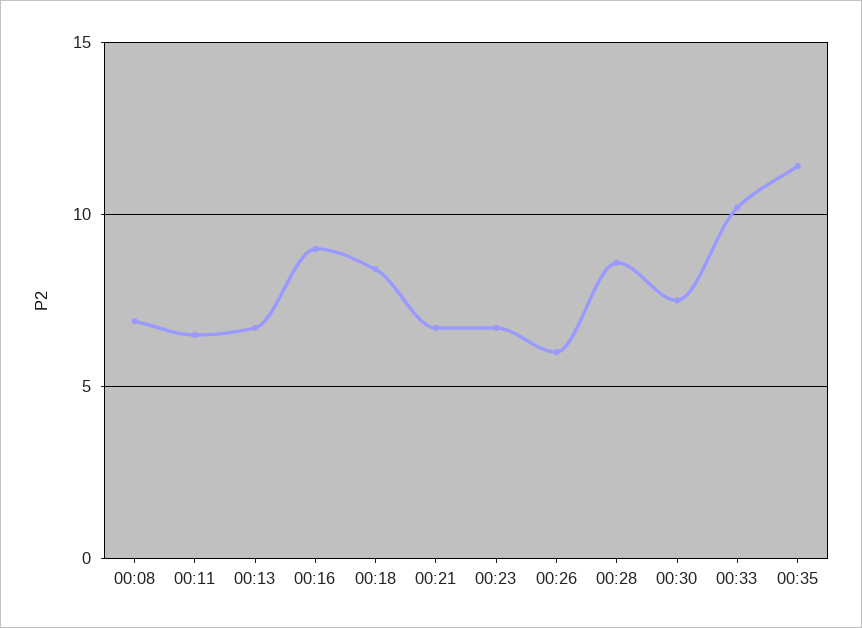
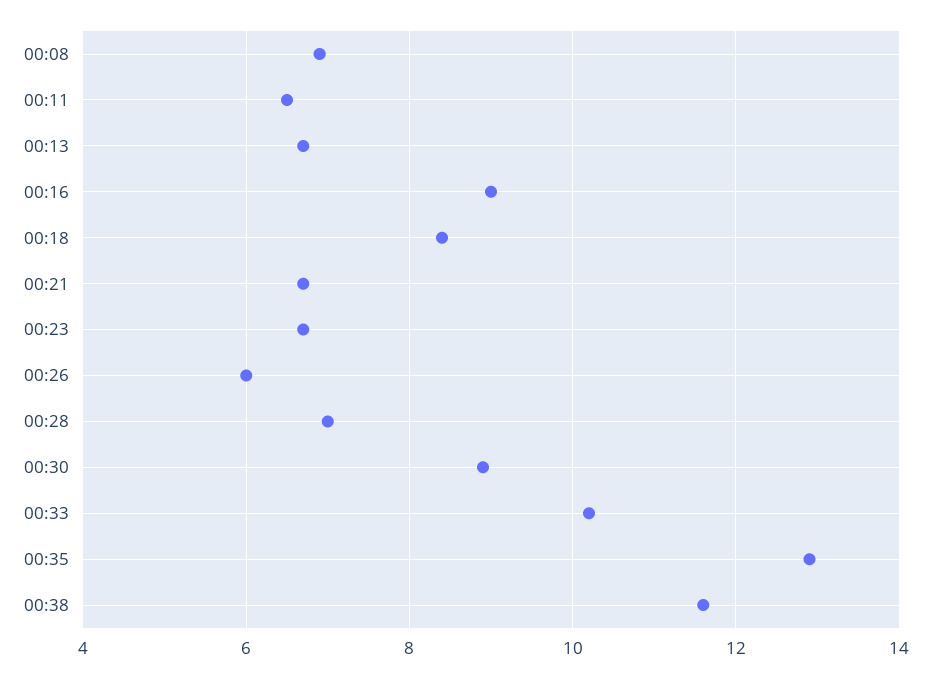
00:28: 8.5 -> 7
00:30: 7.5 -> 9
00:35: 11.5 -> 13
00:38: none -> 11.5

